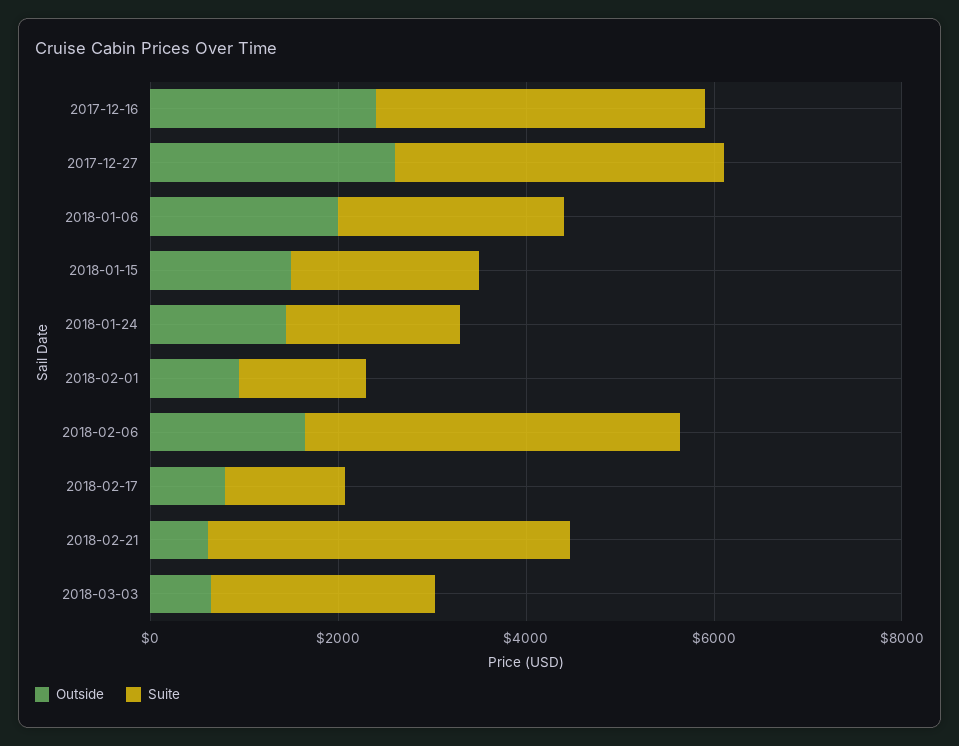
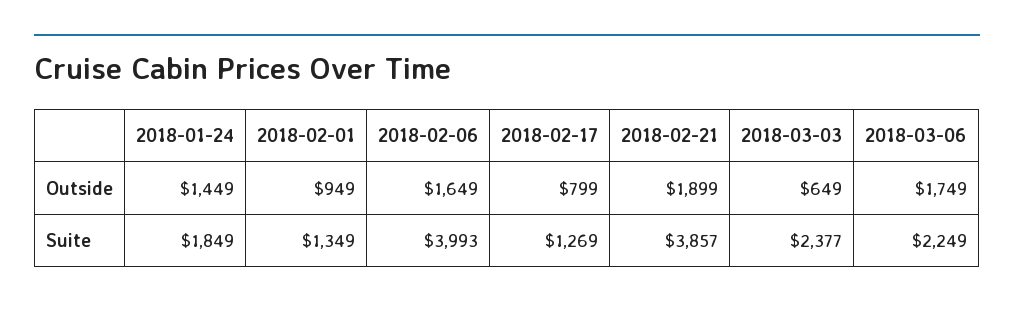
Outside, 2017-12-16: 2500 -> none
Suite, 2017-12-16: 3500 -> none
Outside, 2017-12-27: 2500 -> none
Suite, 2017-12-27: 3500 -> none
Outside, 2018-01-06: 2000 -> none
Suite, 2018-01-06: 2500 -> none
Outside, 2018-01-15: 1500 -> none
Suite, 2018-01-15: 2000 -> none
Outside, 2018-02-21: 500 -> 1899
Outside, 2018-03-06: none -> 1749
Suite, 2018-03-06: none -> 2249

